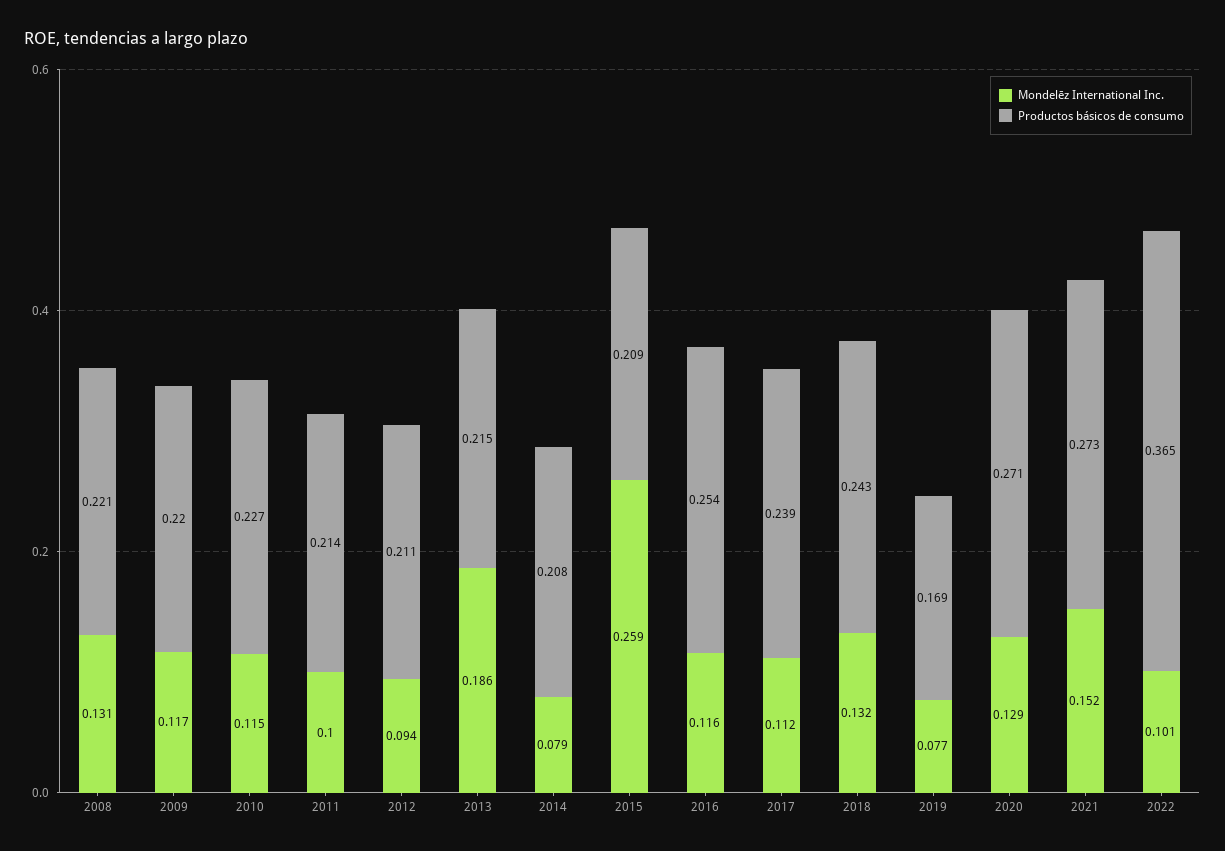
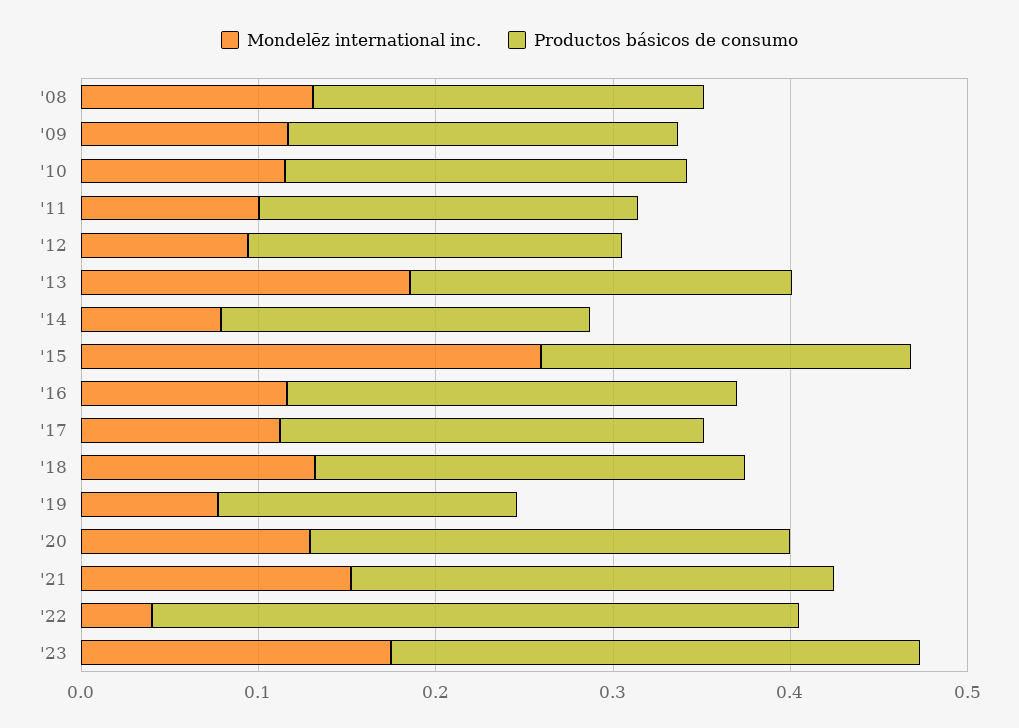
Mondelēz International Inc., 2022: 0.101 -> 0.04
Mondelēz International Inc., '23: none -> 0.18
Productos básicos de consumo, '23: none -> 0.3

